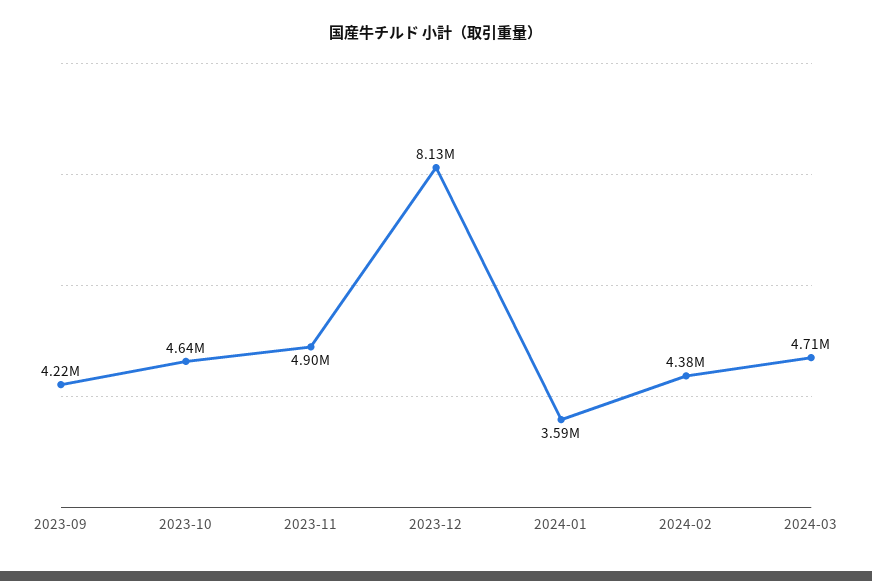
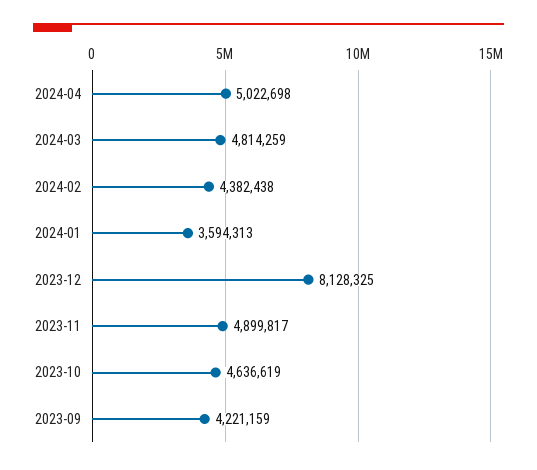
2024-03: 4710000 -> 4814259
2024-04: none -> 5022698

